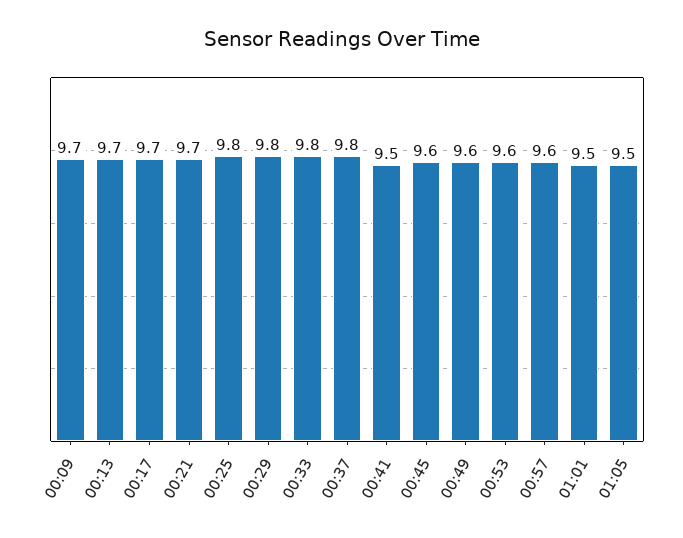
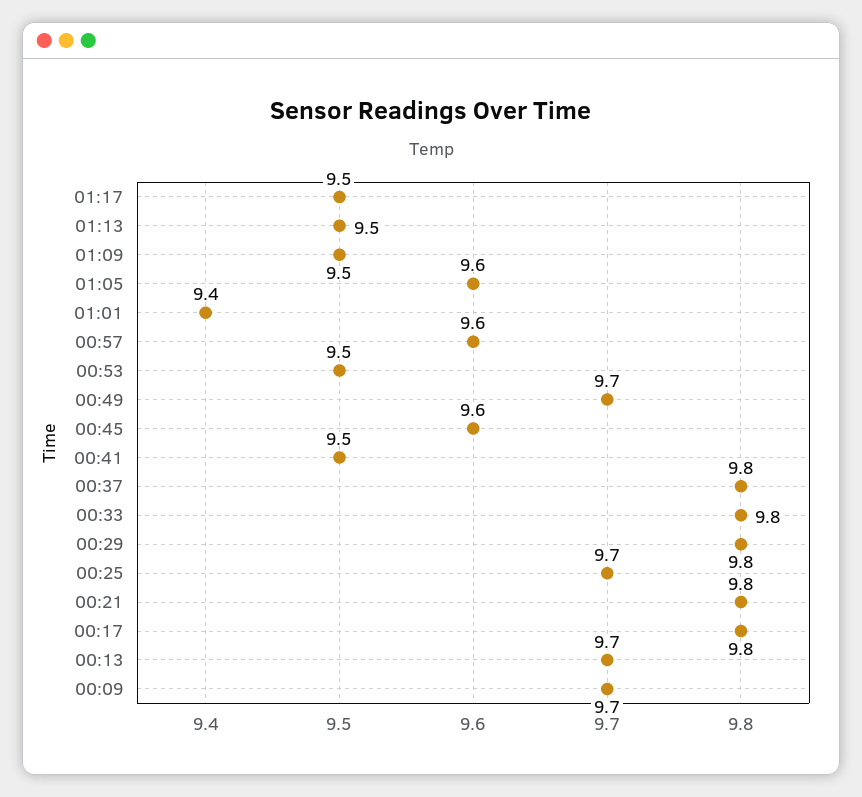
00:17: 9.7 -> 9.8
00:21: 9.7 -> 9.8
00:25: 9.8 -> 9.7
00:49: 9.6 -> 9.7
00:53: 9.6 -> 9.5
01:01: 9.5 -> 9.4
01:05: 9.5 -> 9.6
01:17: none -> 9.5
01:13: none -> 9.5
01:09: none -> 9.5

